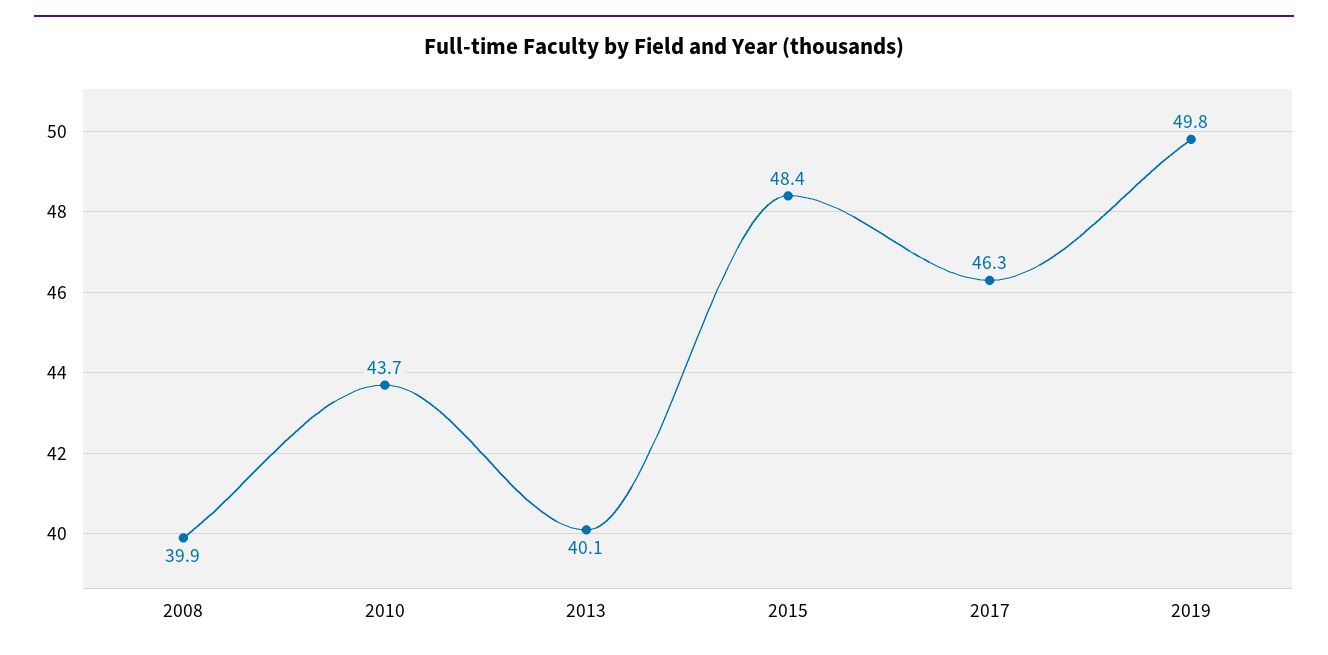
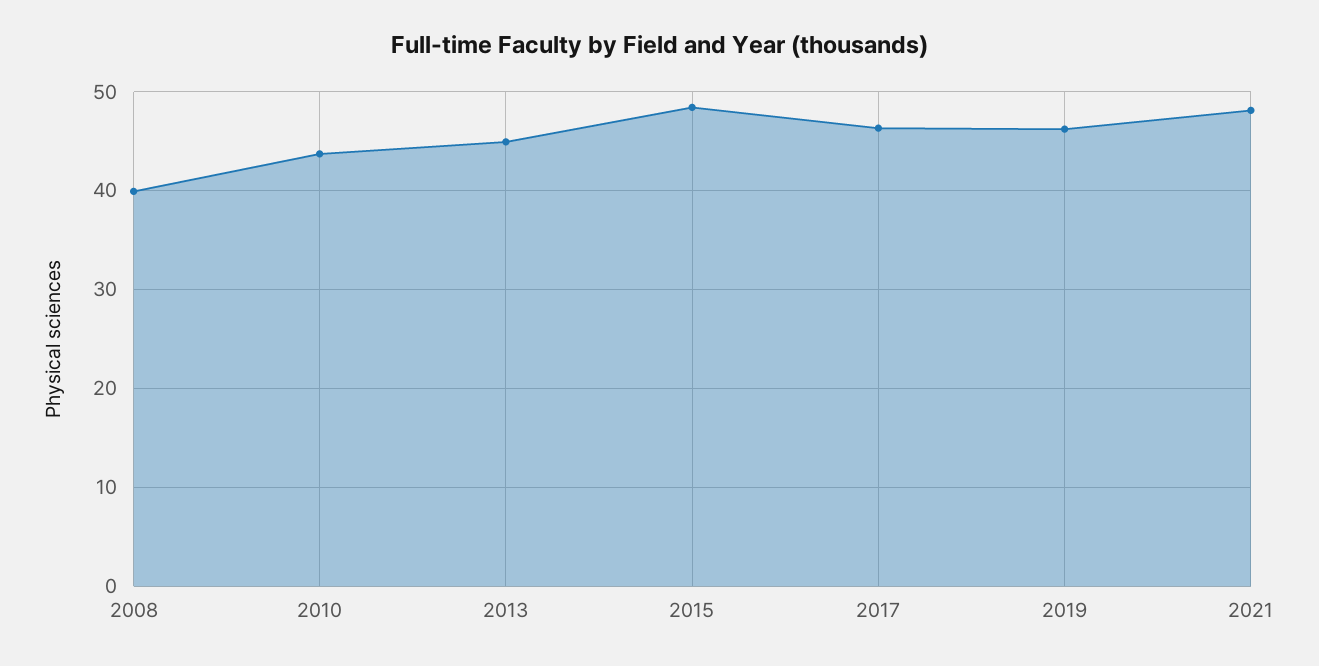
2013: 40.1 -> 45
2019: 49.8 -> 46
2021: none -> 48

